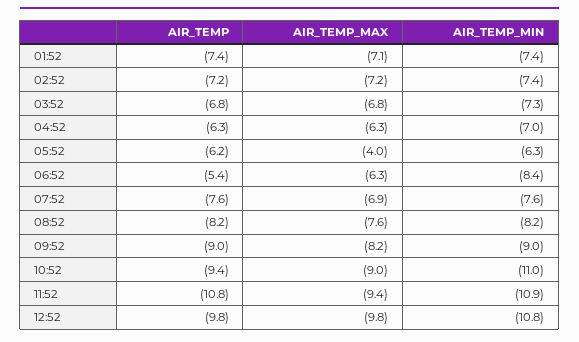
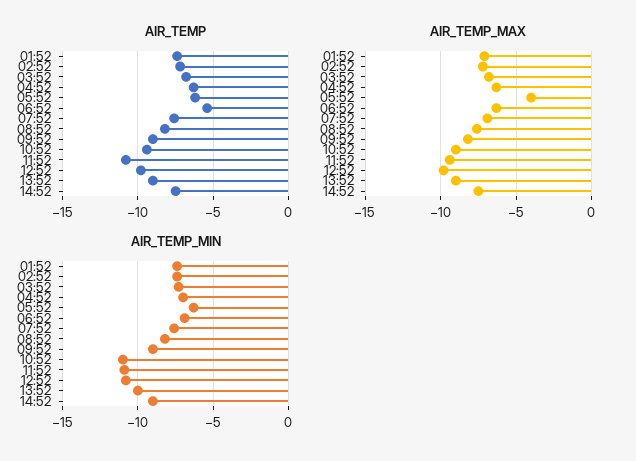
AIR_TEMP_MIN, 06:52: -8.4 -> -7
AIR_TEMP, 13:52: none -> -9
AIR_TEMP, 14:52: none -> -7.5
AIR_TEMP_MAX, 13:52: none -> -9
AIR_TEMP_MAX, 14:52: none -> -7.5
AIR_TEMP_MIN, 13:52: none -> -10
AIR_TEMP_MIN, 14:52: none -> -9

